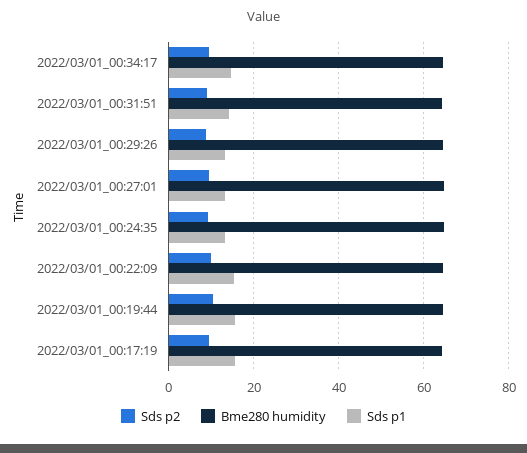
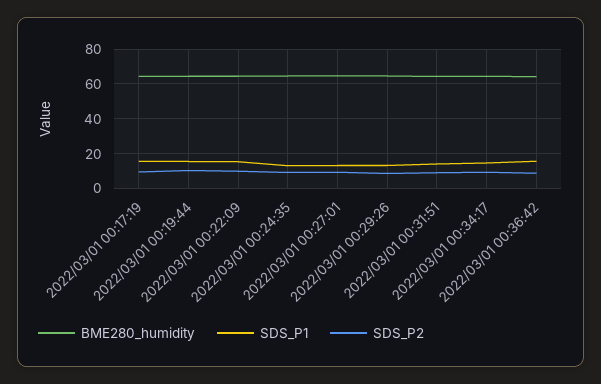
Bme280 humidity, 2022/03/01 00:36:42: none -> 65
Sds p1, 2022/03/01 00:36:42: none -> 15
Sds p2, 2022/03/01 00:36:42: none -> 10

